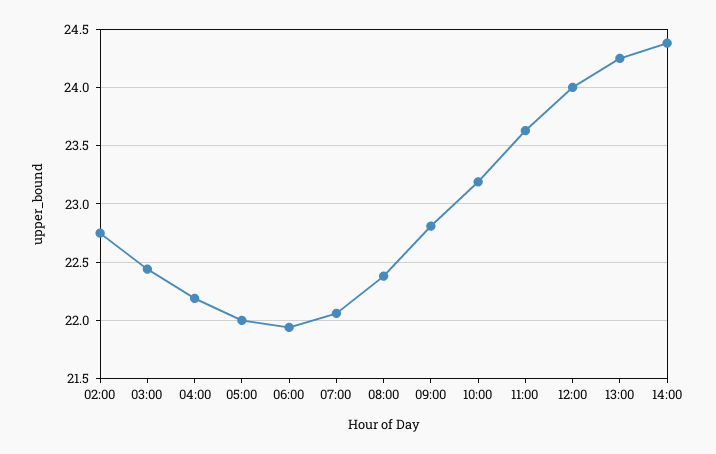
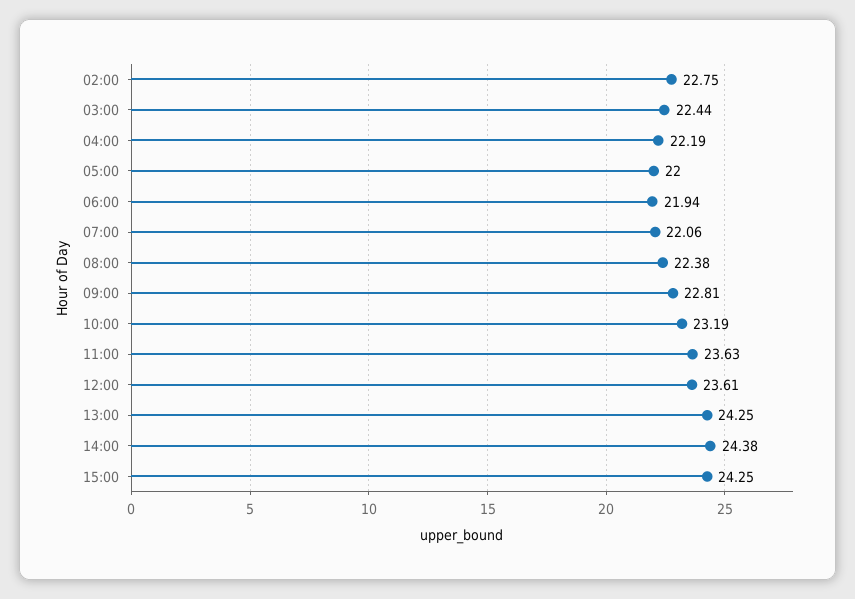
12:00: 24 -> 23.61
15:00: none -> 24.25

